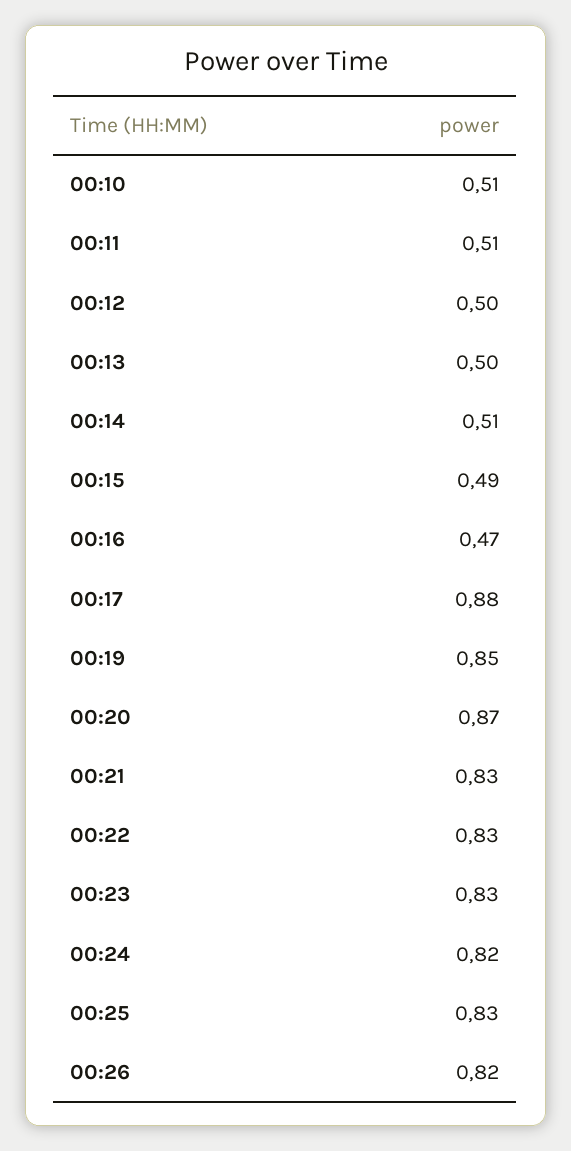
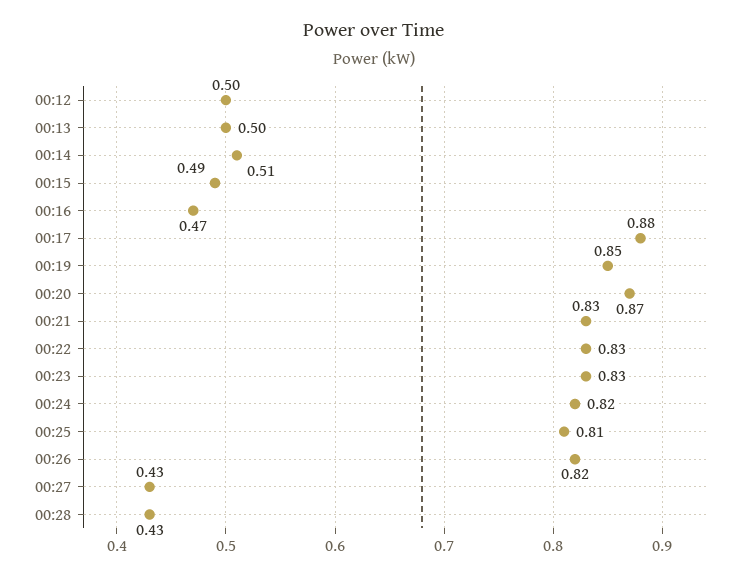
00:10: 0.51 -> none
00:11: 0.51 -> none
00:25: 0.83 -> 0.81
00:27: none -> 0.43
00:28: none -> 0.43

